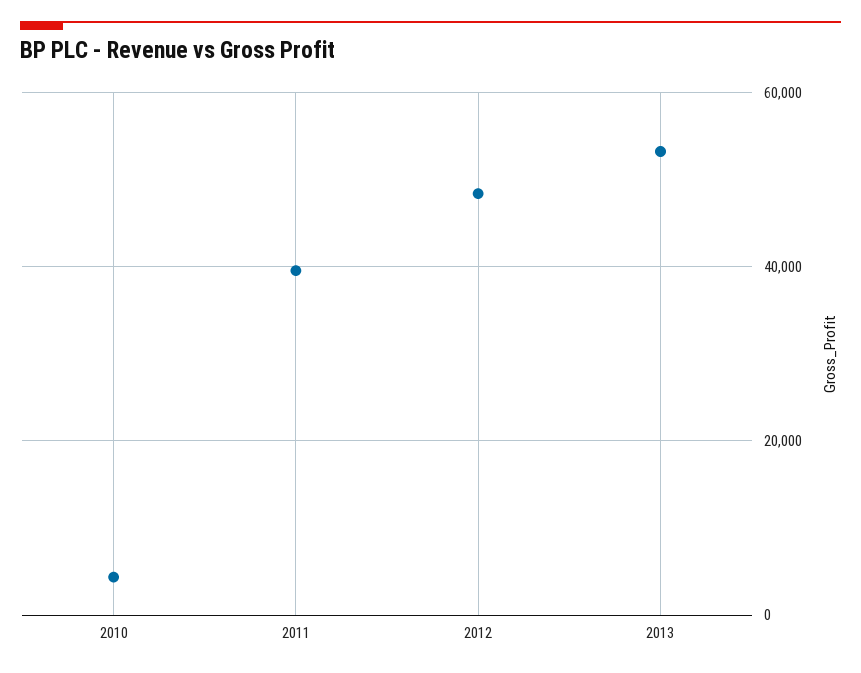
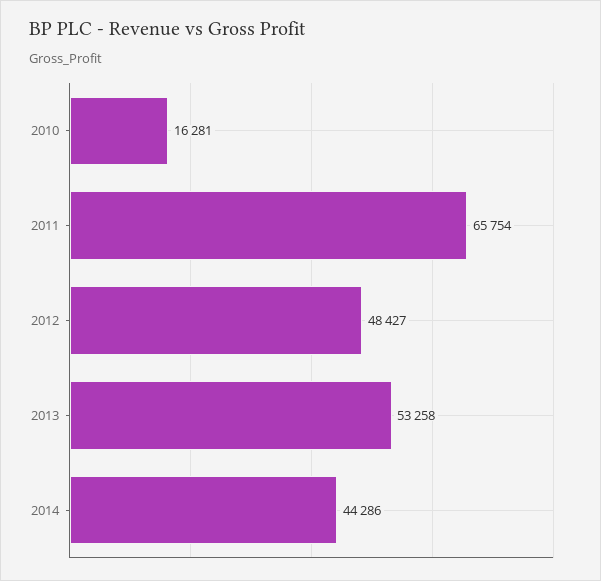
2010: 4000 -> 16281
2011: 40000 -> 65754
2014: none -> 44286

